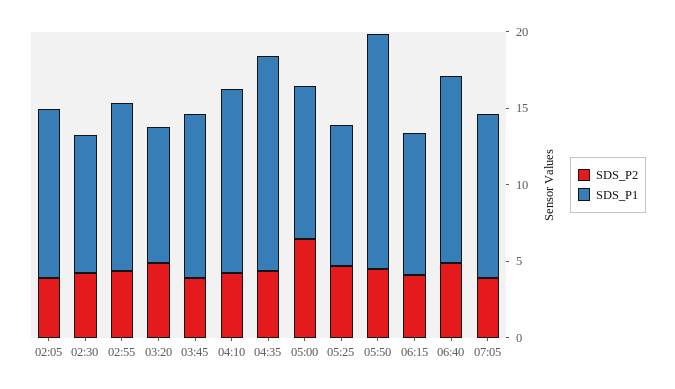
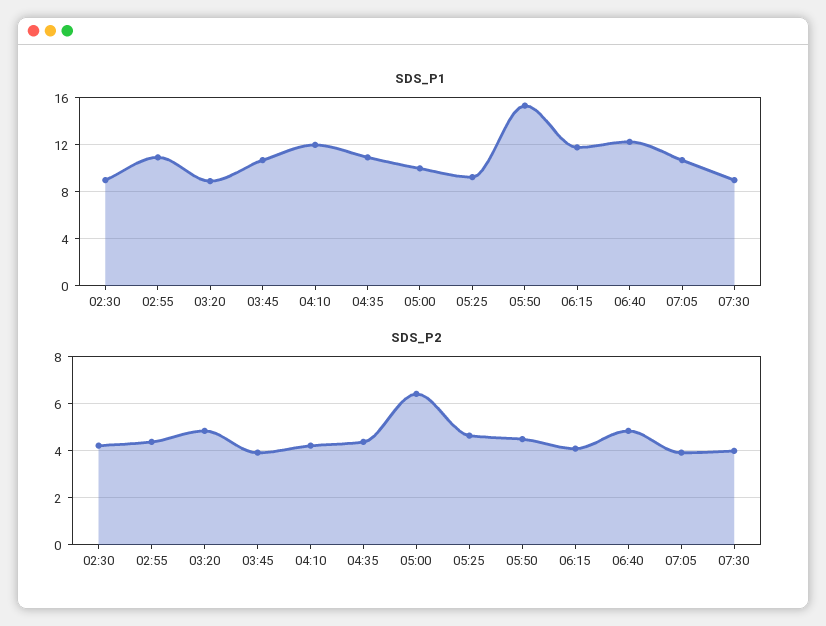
SDS_P2, 02:05: 4 -> none
SDS_P1, 02:05: 11 -> none
SDS_P1, 04:35: 14 -> 11
SDS_P1, 06:15: 9 -> 12
SDS_P1, 07:30: none -> 9
SDS_P2, 07:30: none -> 4

